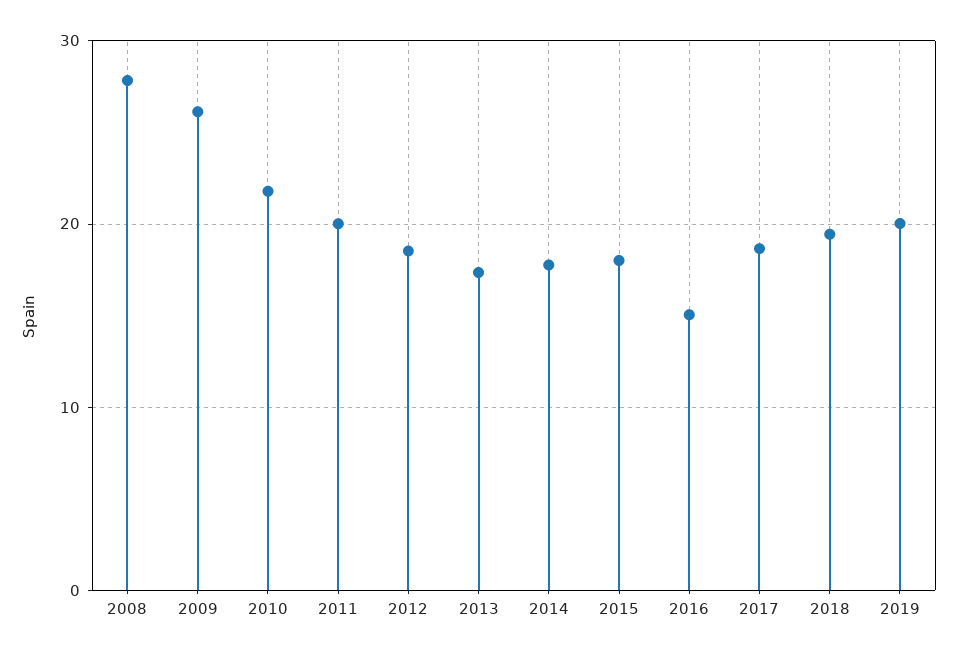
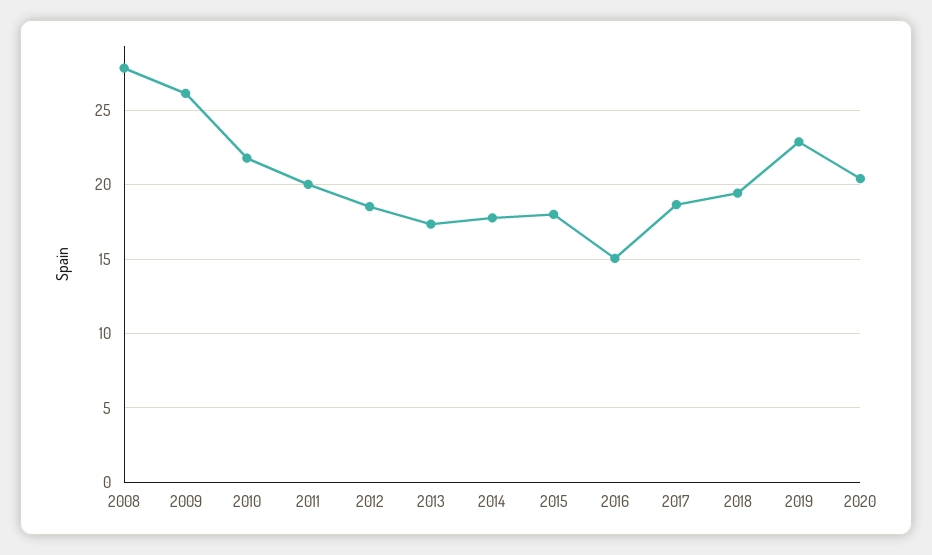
2019: 20 -> 23
2020: none -> 20.5

